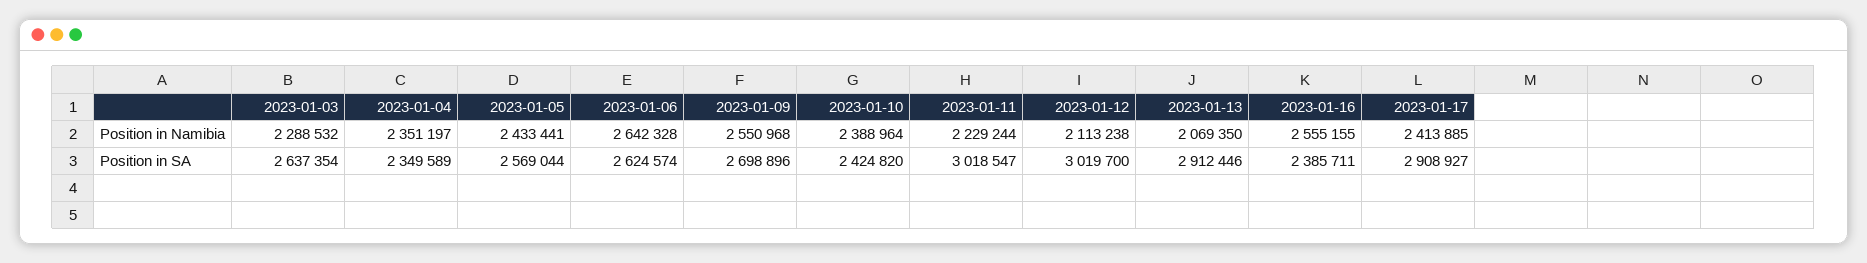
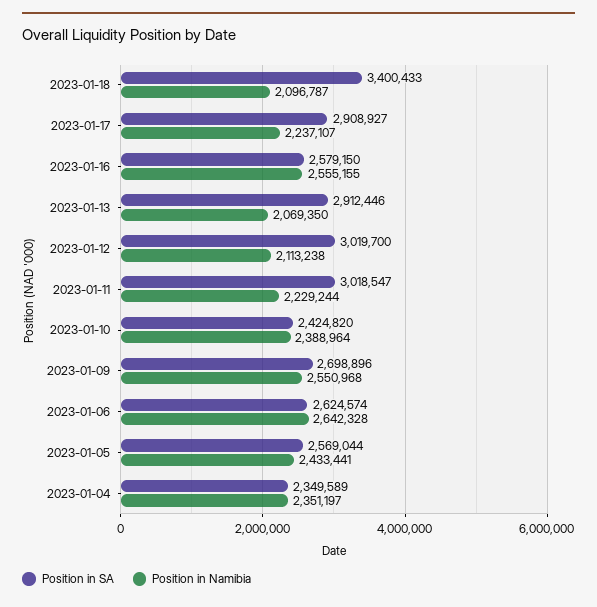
Position in Namibia, 2023-01-03: 2288532 -> none
Position in Namibia, 2023-01-17: 2413885 -> 2237107
Position in SA, 2023-01-03: 2637354 -> none
Position in SA, 2023-01-16: 2385711 -> 2579150
Position in SA, 2023-01-18: none -> 3400433
Position in Namibia, 2023-01-18: none -> 2096787

